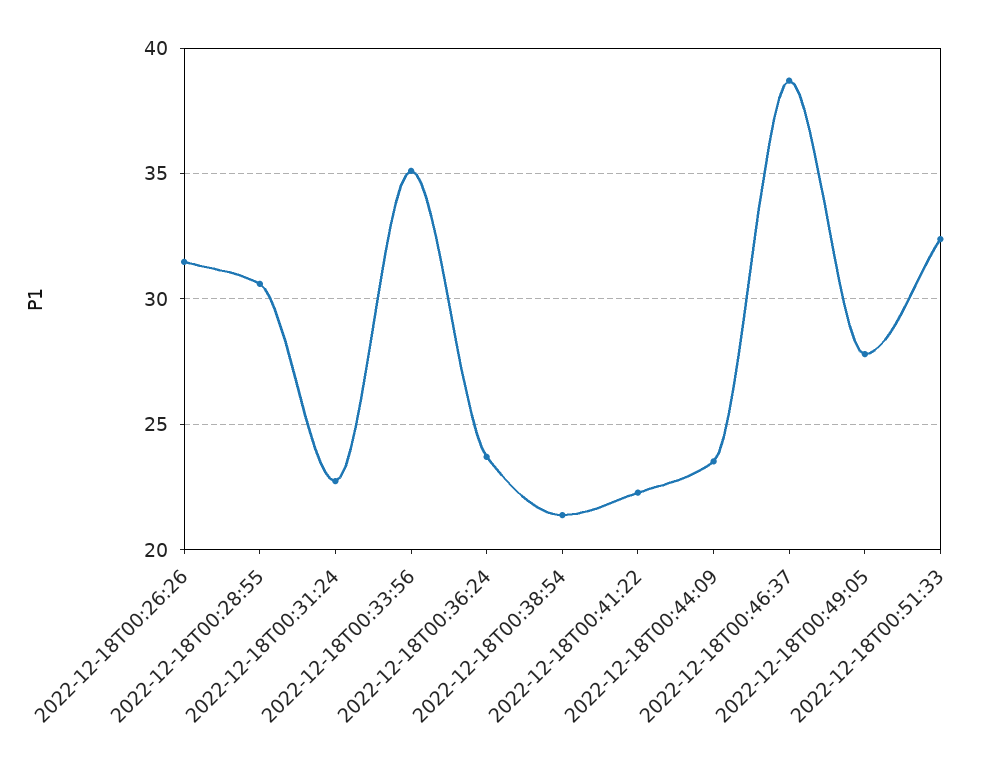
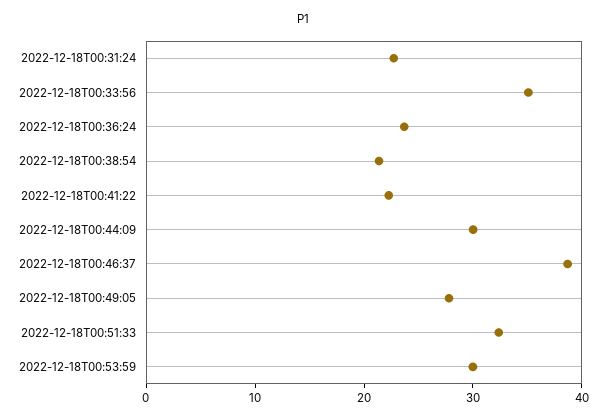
2022-12-18T00:26:26: 31.5 -> none
2022-12-18T00:28:55: 30.5 -> none
2022-12-18T00:44:09: 23.5 -> 30
2022-12-18T00:53:59: none -> 30

